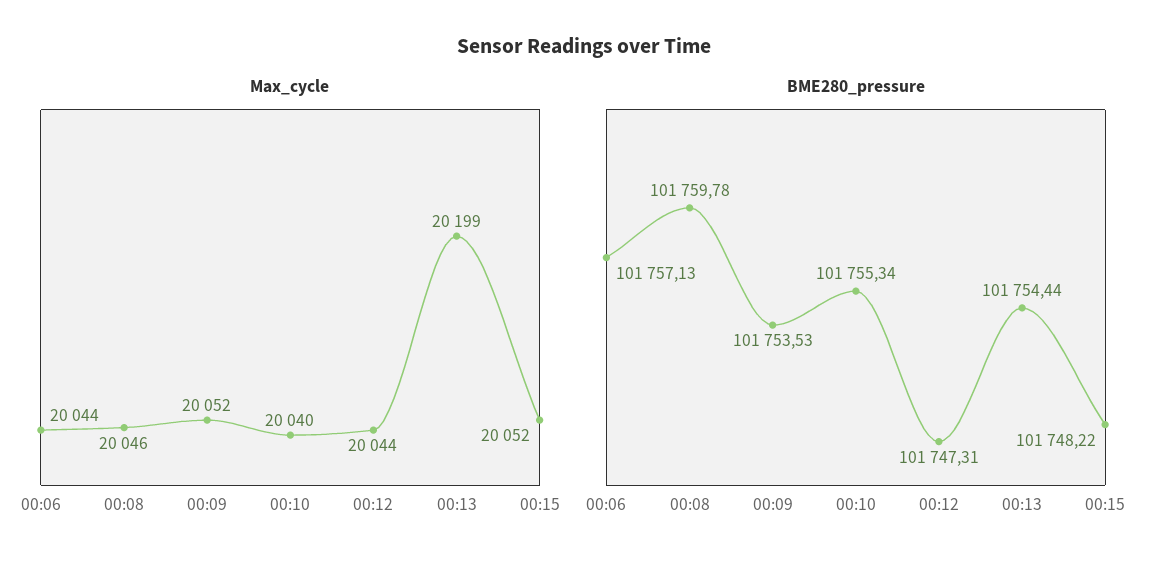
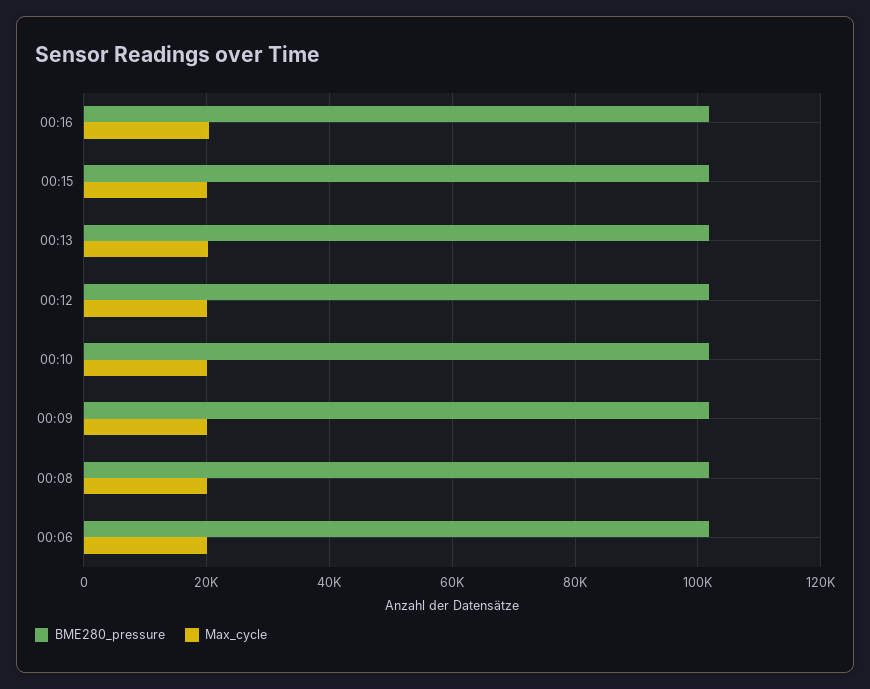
BME280_pressure, 00:16: none -> 102000
Max_cycle, 00:16: none -> 20000

